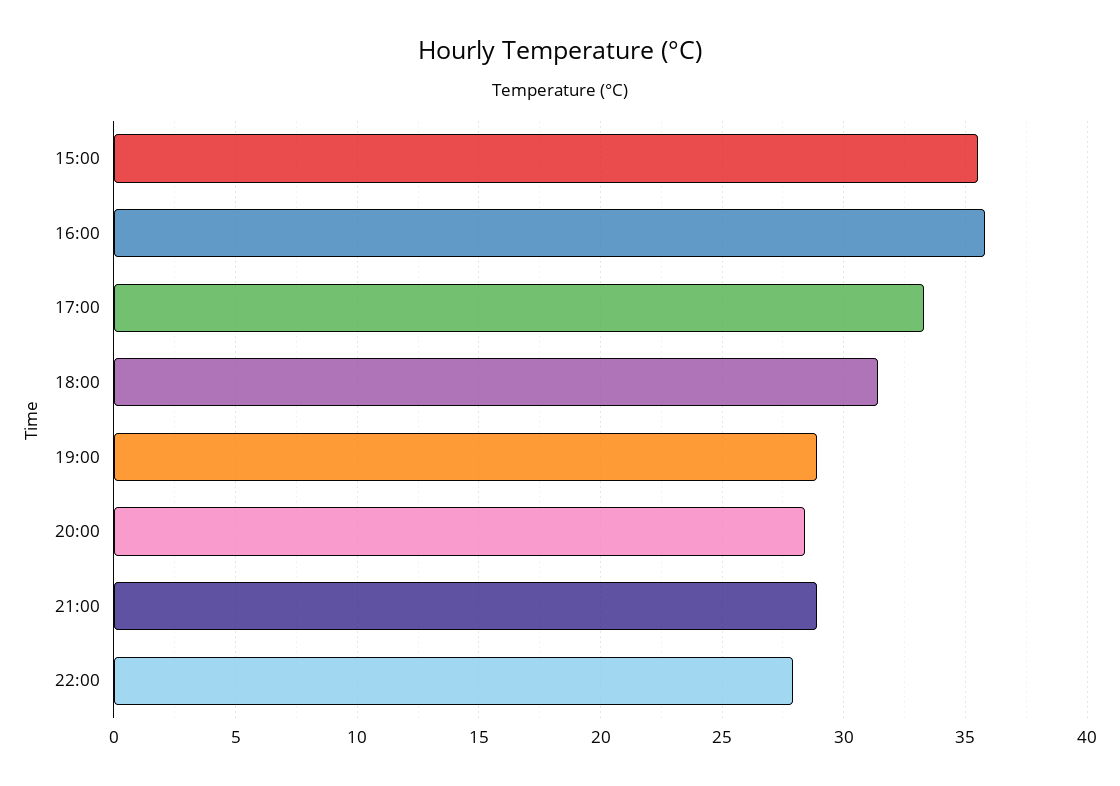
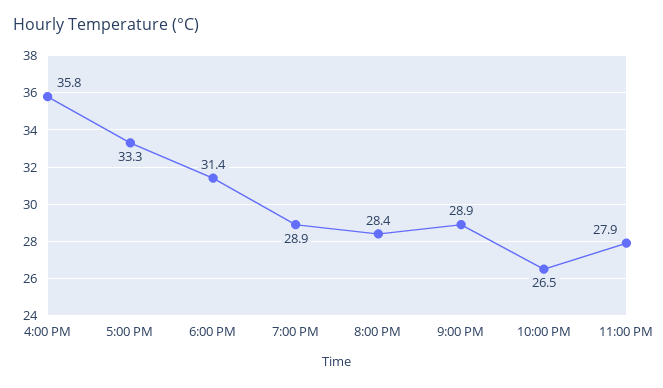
15:00: 35.5 -> none
22:00: 28 -> 26.5
11:00 PM: none -> 27.9

